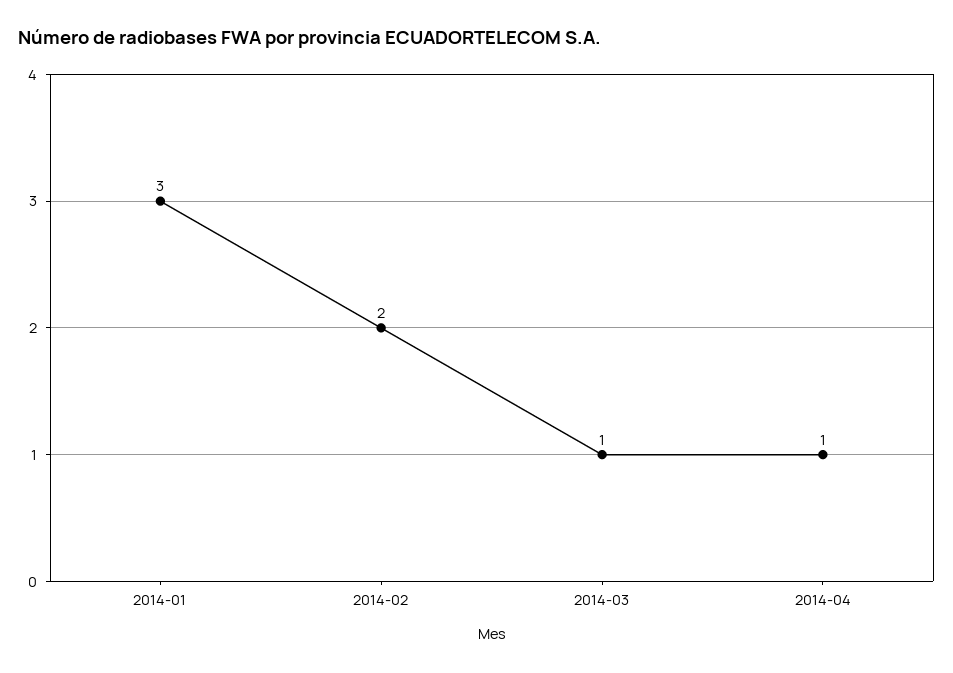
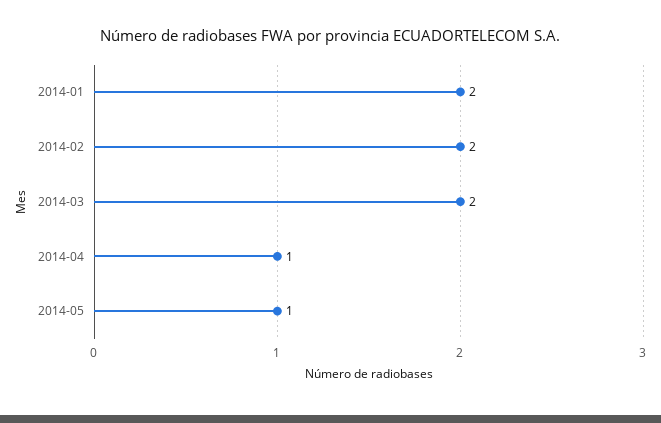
2014-01: 3 -> 2
2014-03: 1 -> 2
2014-05: none -> 1

